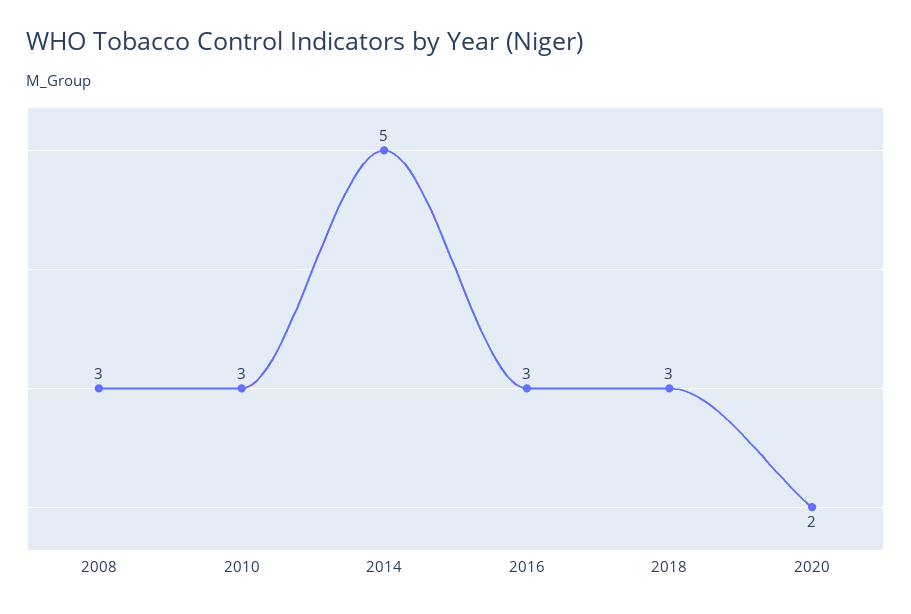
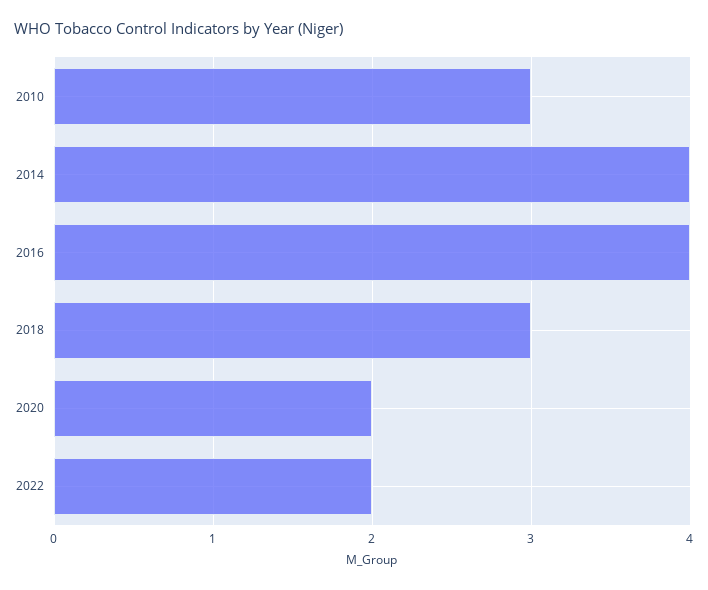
2008: 3 -> none
2014: 5 -> 4
2016: 3 -> 4
2022: none -> 2

